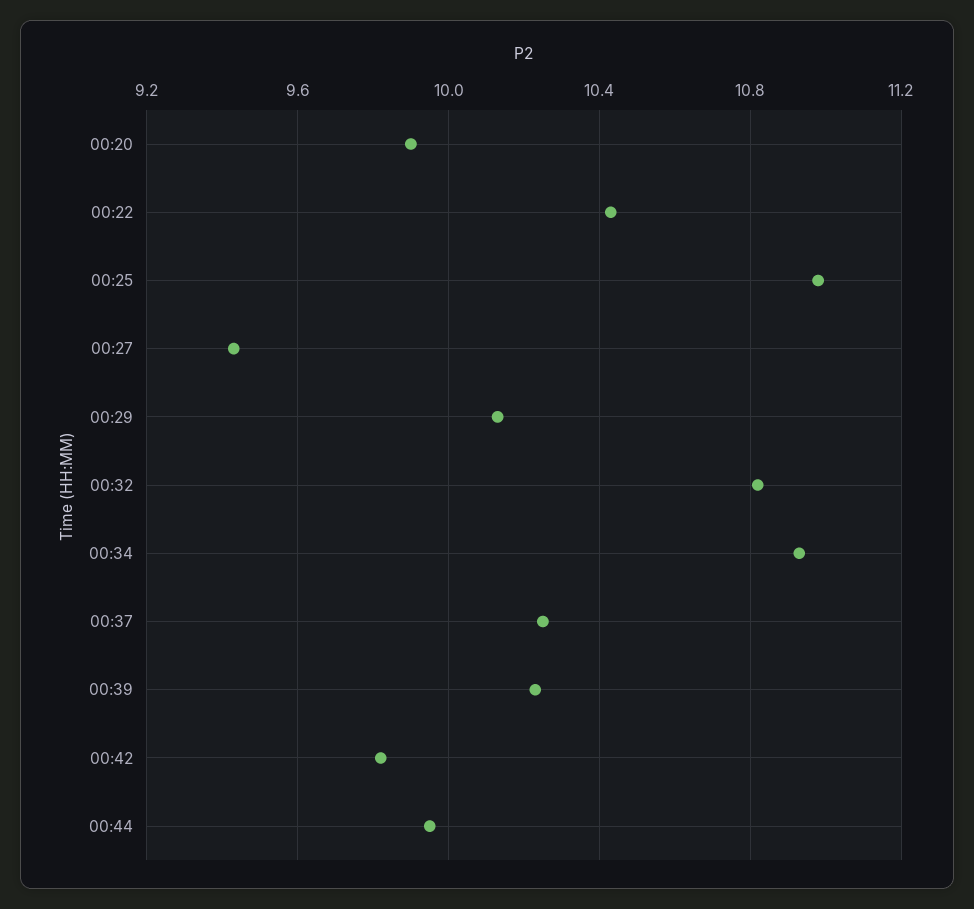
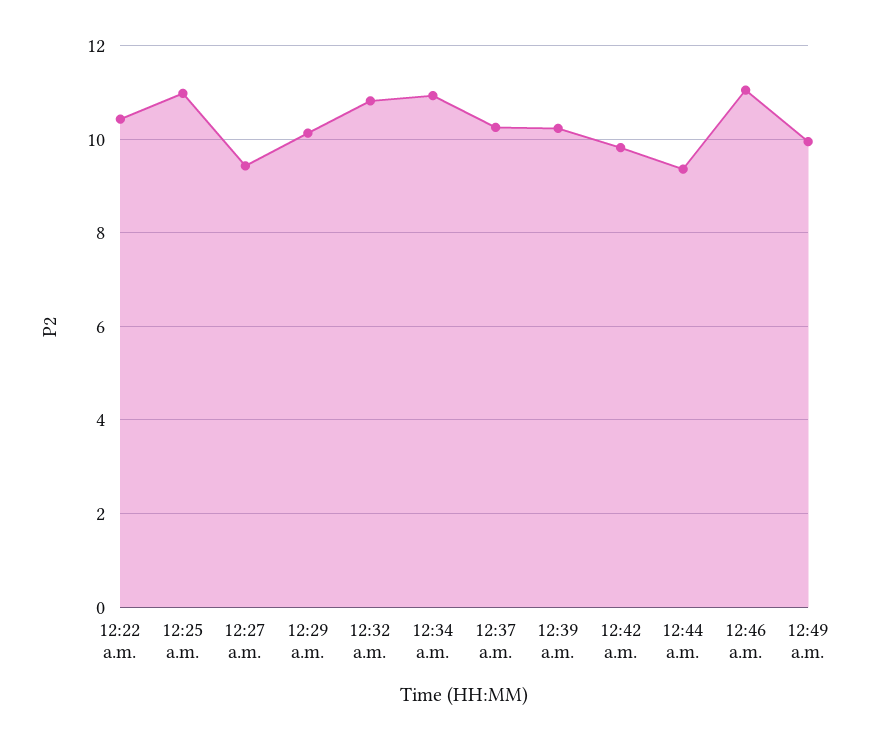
00:20: 9.9 -> none
00:44: 9.95 -> 9.4
12:46 a.m.: none -> 11
12:49 a.m.: none -> 10

